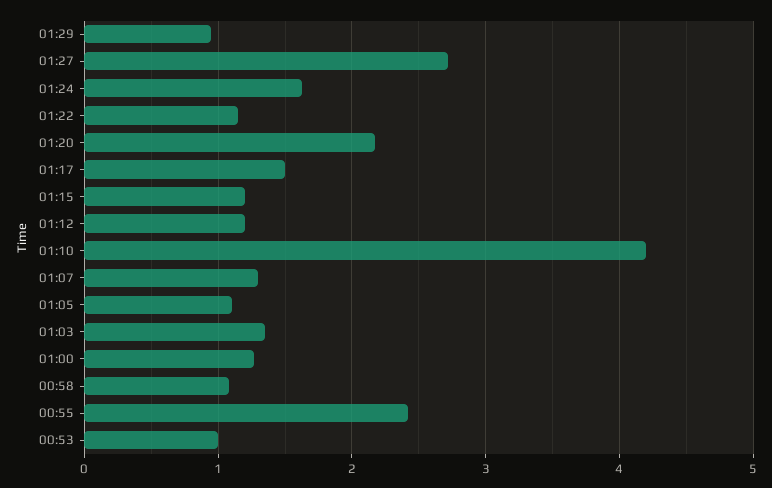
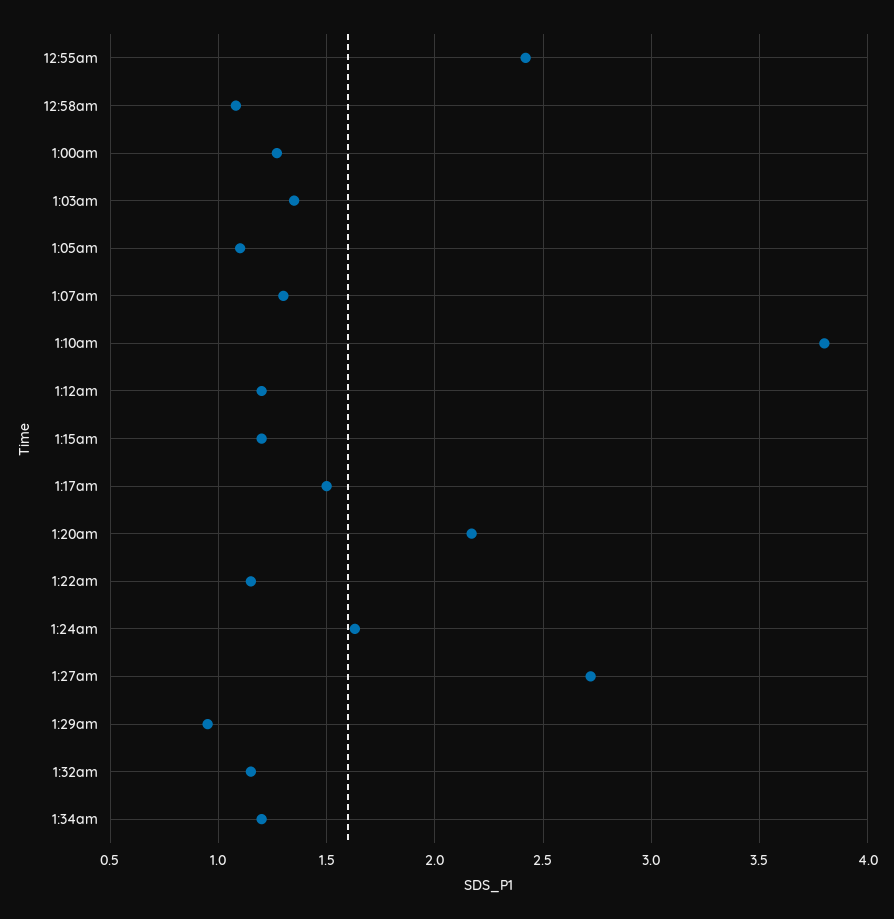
01:10: 4.2 -> 3.8
00:53: 1 -> none
1:32am: none -> 1.15
1:34am: none -> 1.2

